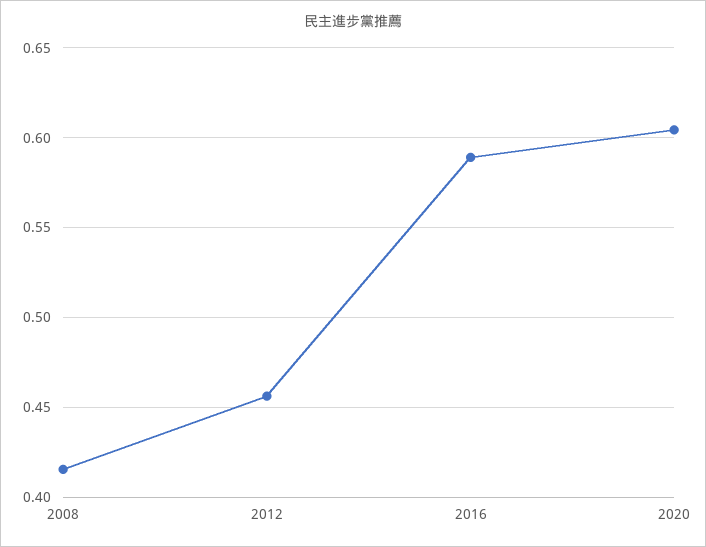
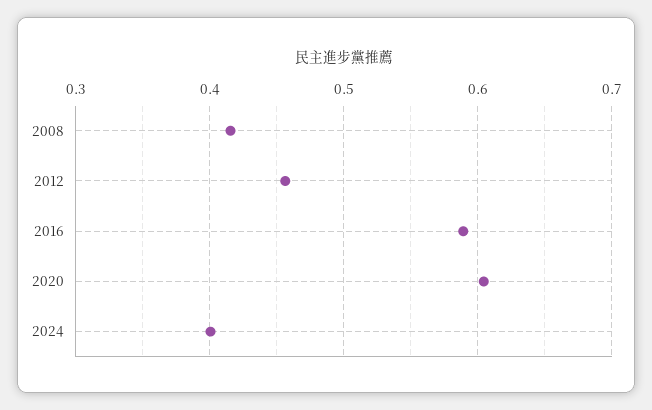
2024: none -> 0.4

